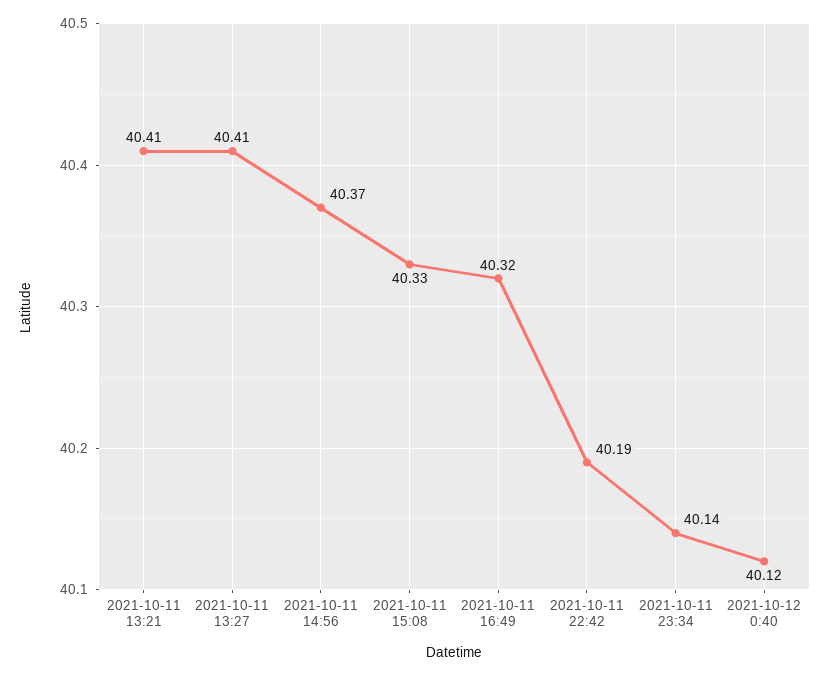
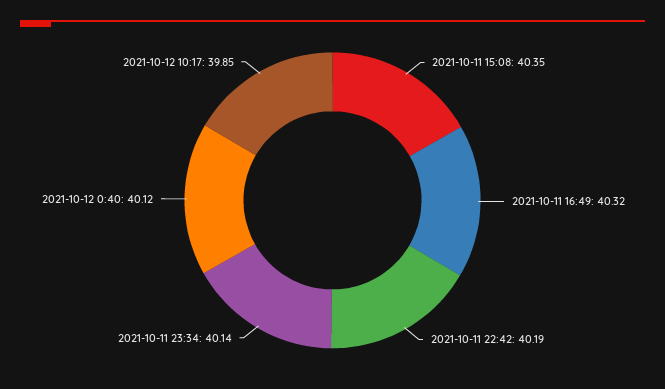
2021-10-11 13:21: 40.41 -> none
2021-10-11 13:27: 40.41 -> none
2021-10-11 14:56: 40.37 -> none
2021-10-11 15:08: 40.33 -> 40.35
2021-10-12 10:17: none -> 39.85

